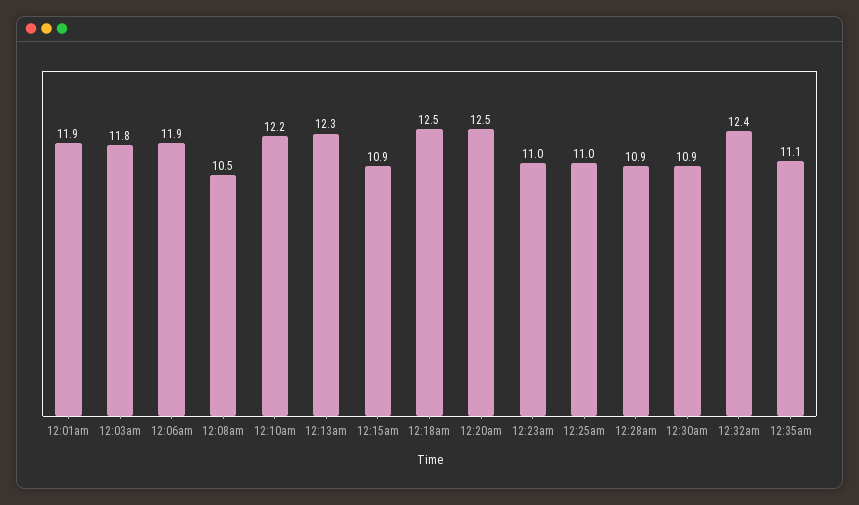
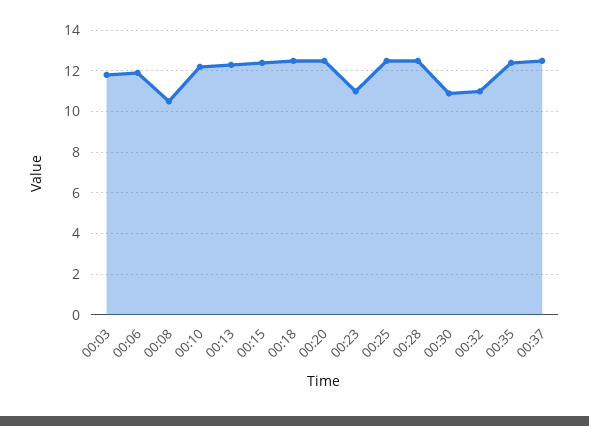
12:01am: 11.9 -> none
12:15am: 10.9 -> 12.5
12:25am: 11 -> 12.5
12:28am: 10.9 -> 12.5
12:32am: 12.4 -> 11
12:35am: 11.1 -> 12.5
00:37: none -> 12.5

